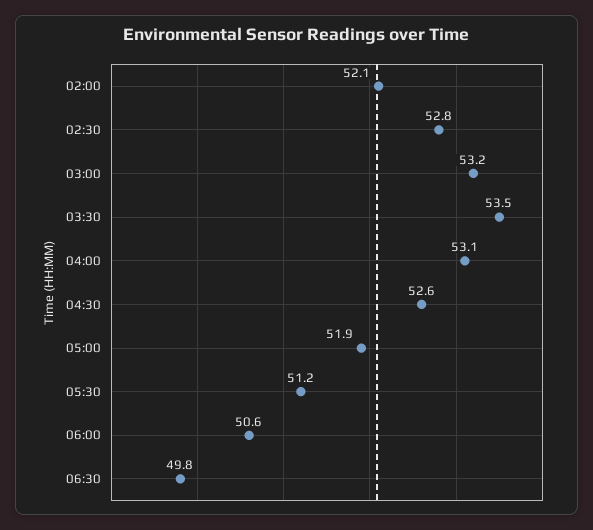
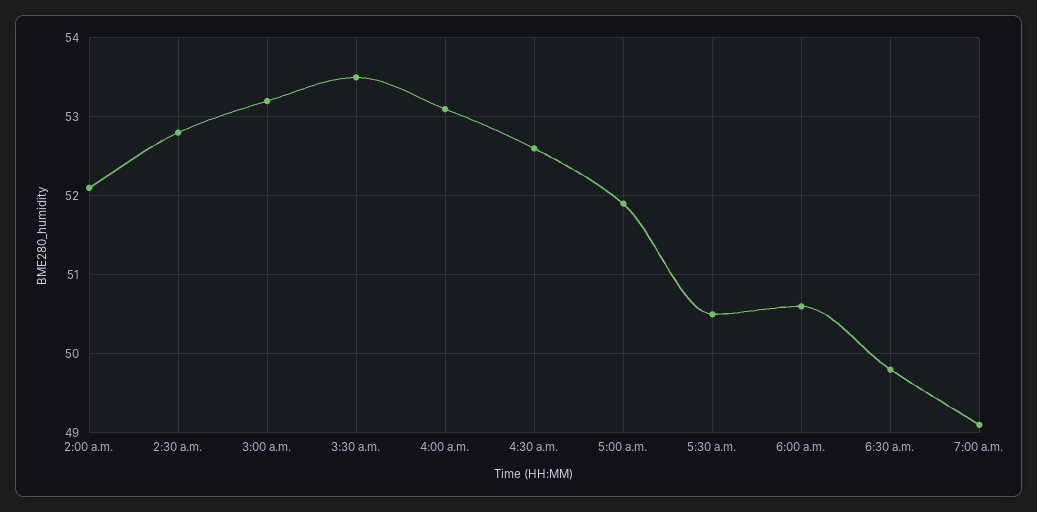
05:30: 51.2 -> 50.5
7:00 a.m.: none -> 49.1

